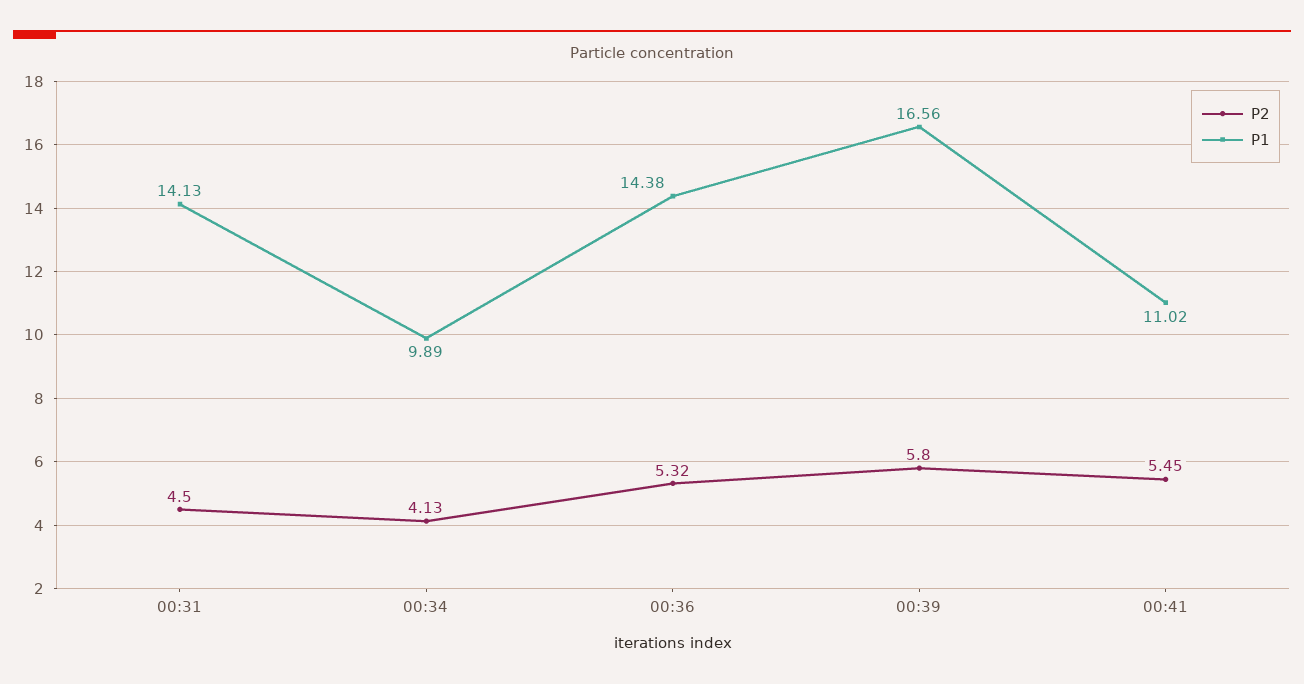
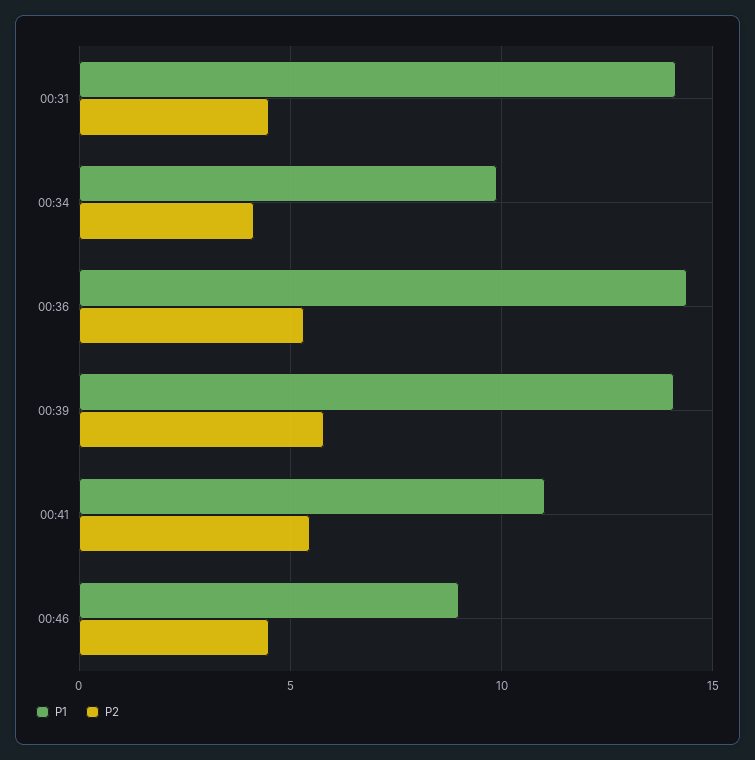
P1, 00:39: 16.56 -> 14
P1, 00:46: none -> 9
P2, 00:46: none -> 4.5

